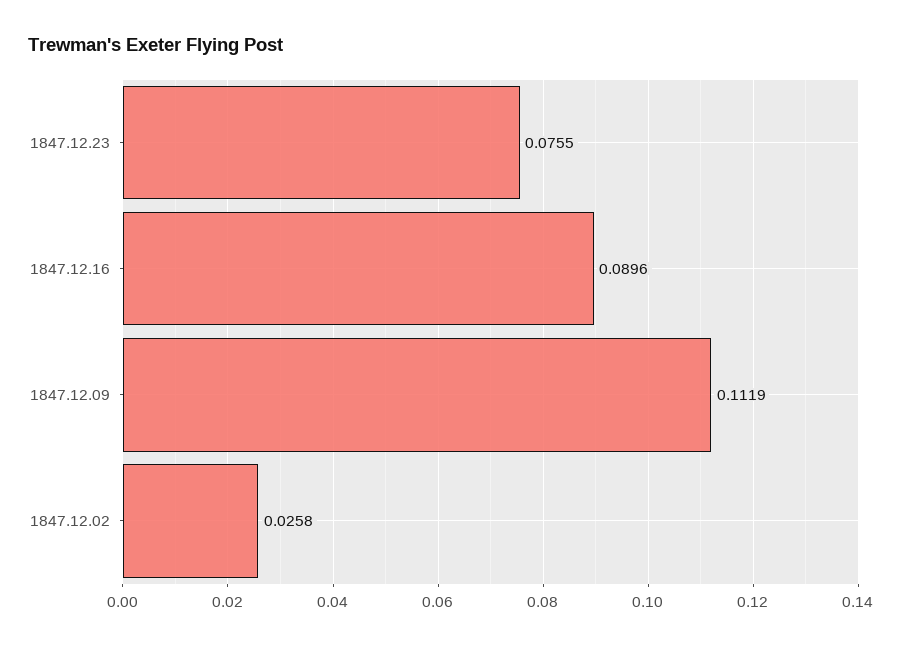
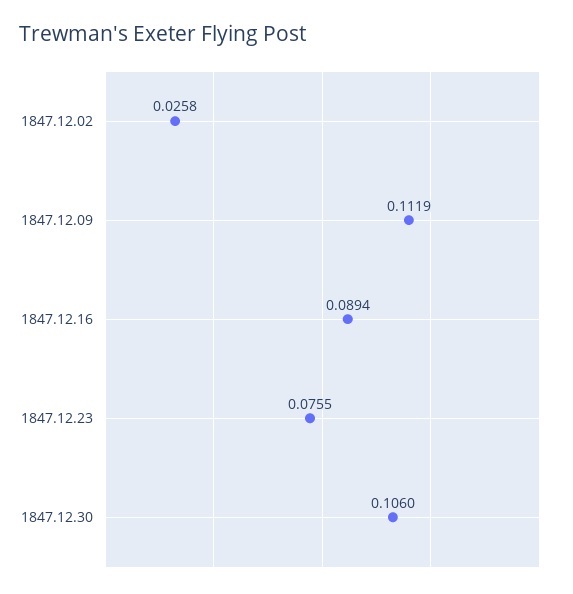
1847.12.16: 0.0896 -> 0.0894
1847.12.30: none -> 0.106

